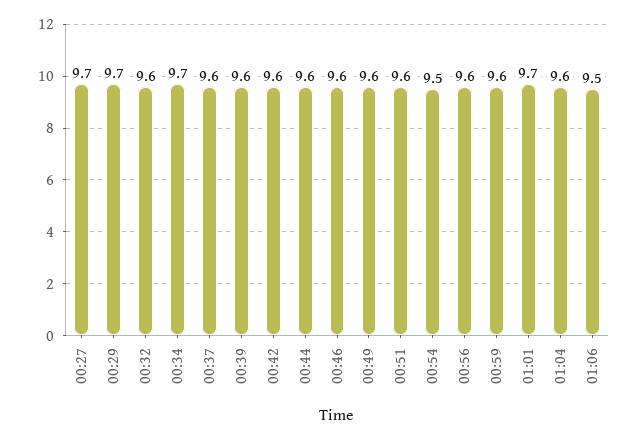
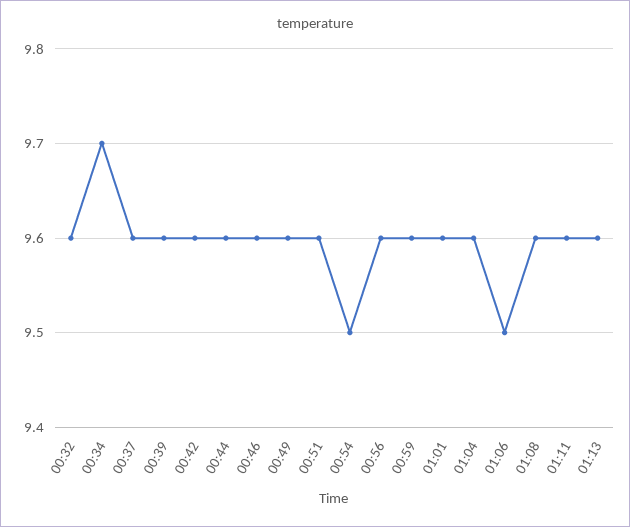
00:27: 9.7 -> none
00:29: 9.7 -> none
01:01: 9.7 -> 9.6
01:08: none -> 9.6
01:11: none -> 9.6
01:13: none -> 9.6

